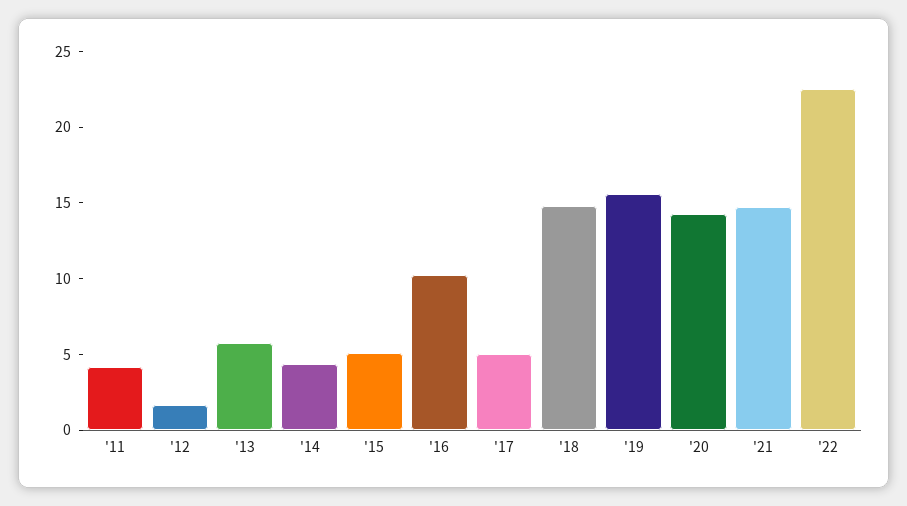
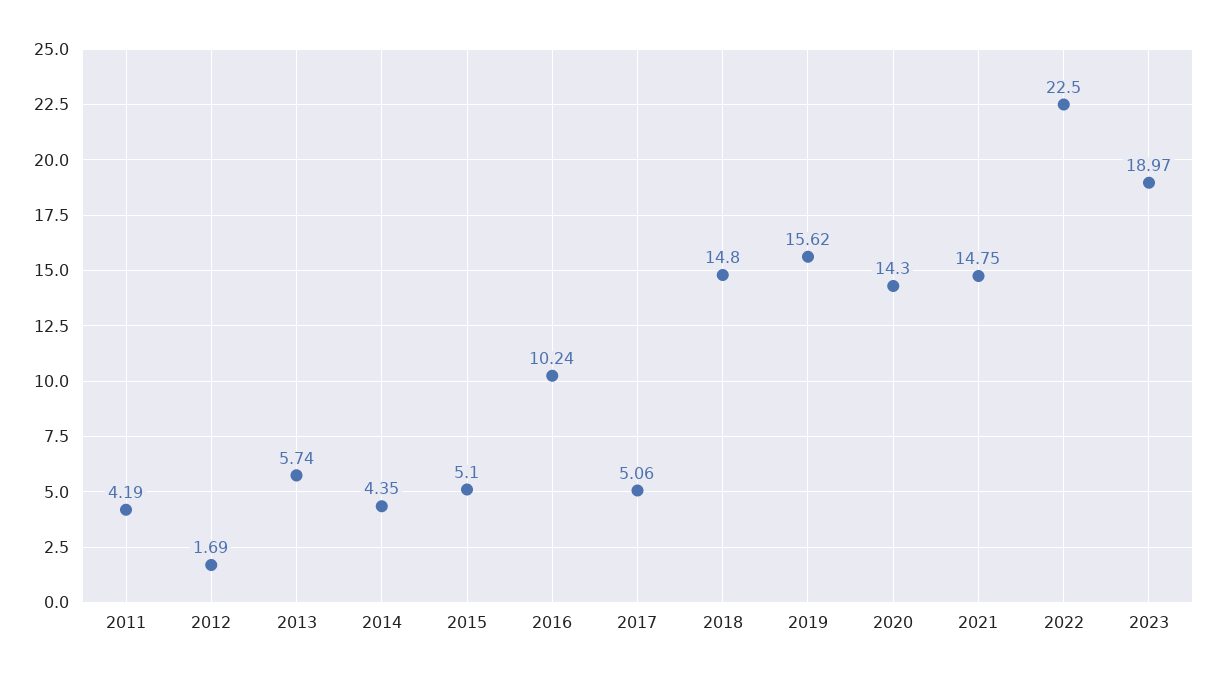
2023: none -> 18.97

